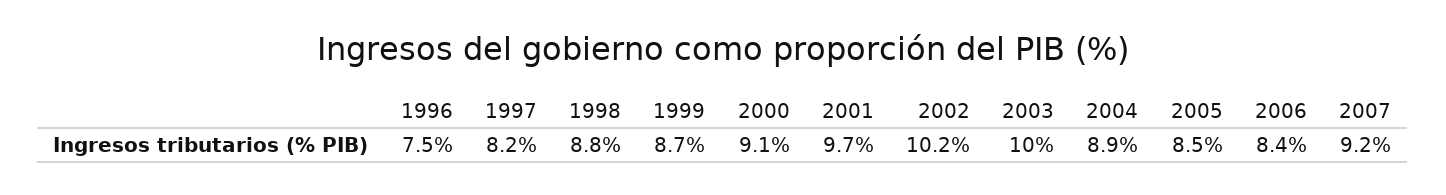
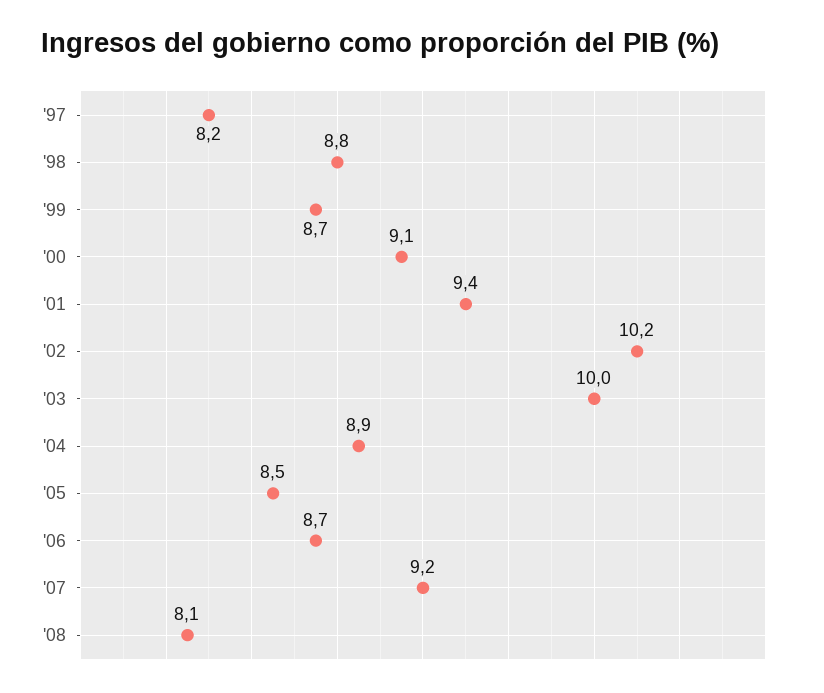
1996: 7.5 -> none
2001: 9.7 -> 9.4
2006: 8.4 -> 8.7
'08: none -> 8.1

